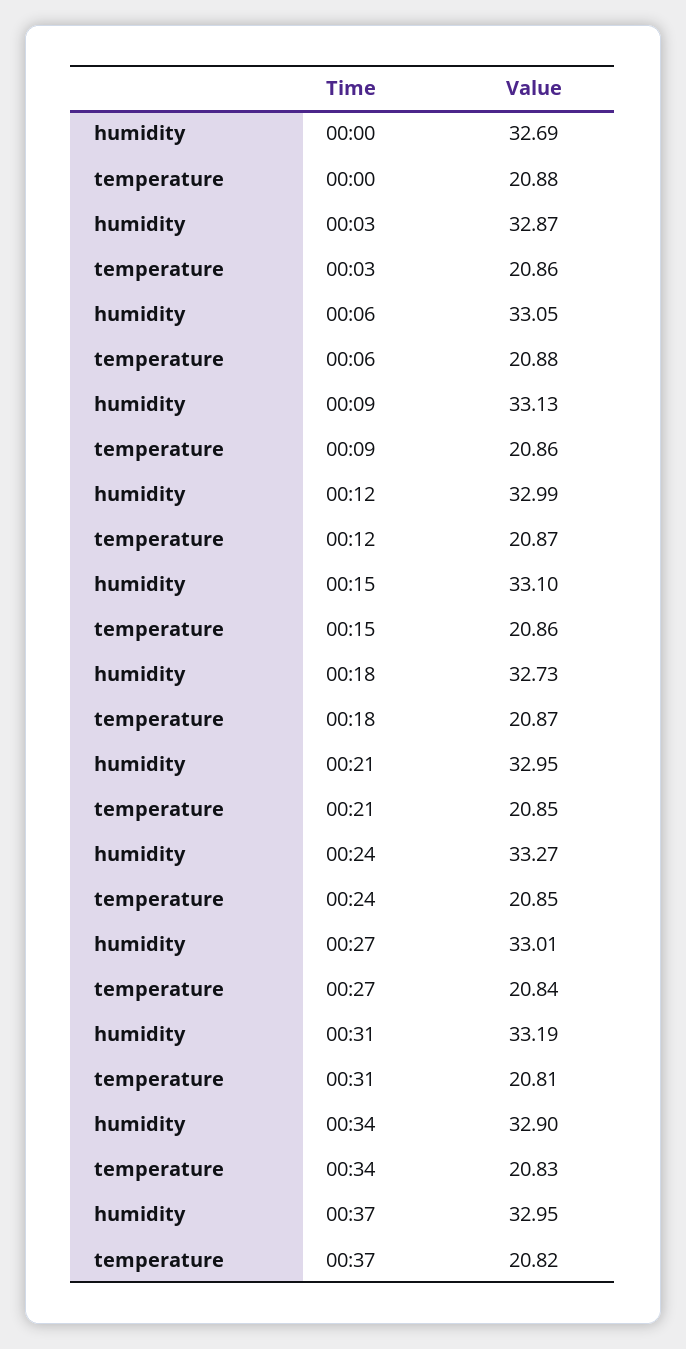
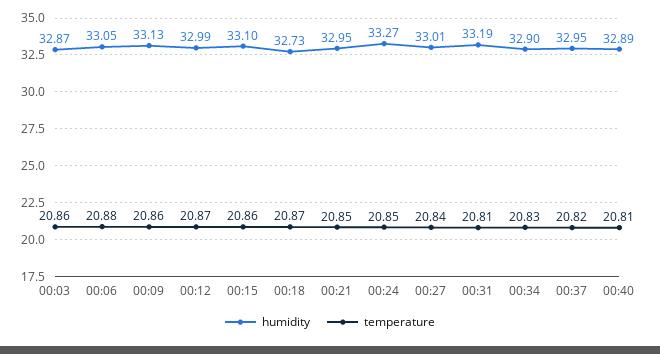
humidity, 00:00: 32.69 -> none
temperature, 00:00: 20.88 -> none
humidity, 00:40: none -> 32.89
temperature, 00:40: none -> 20.81

